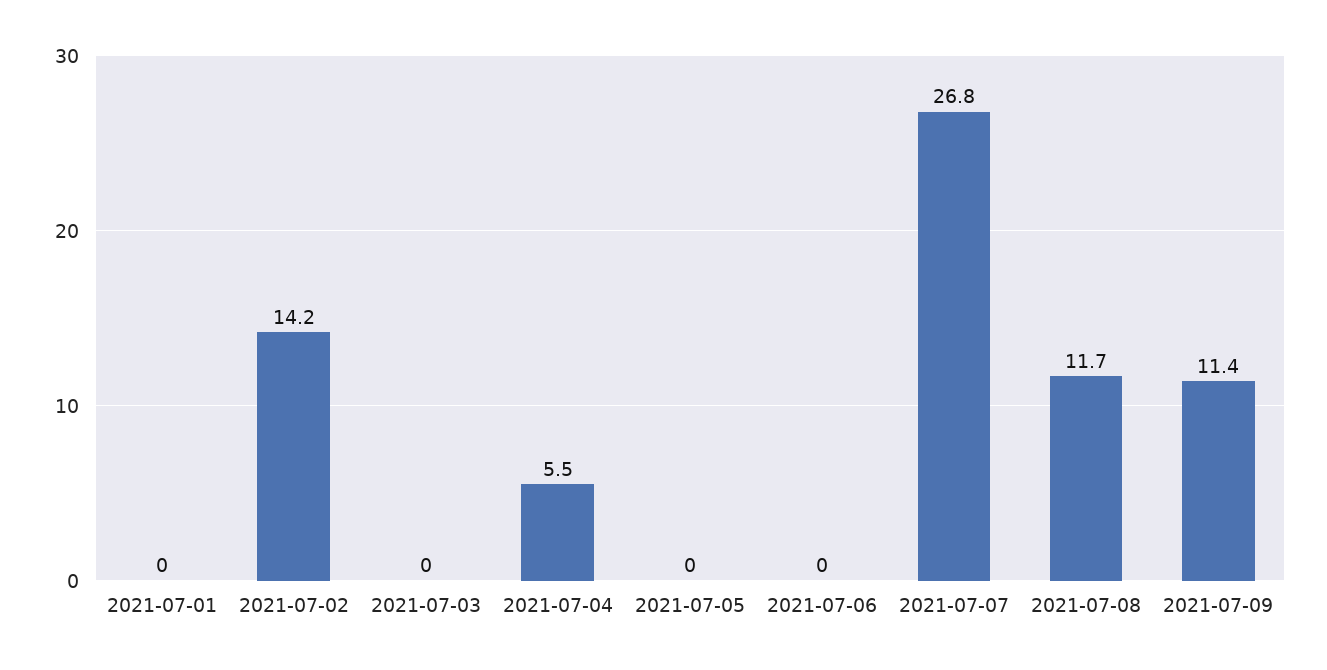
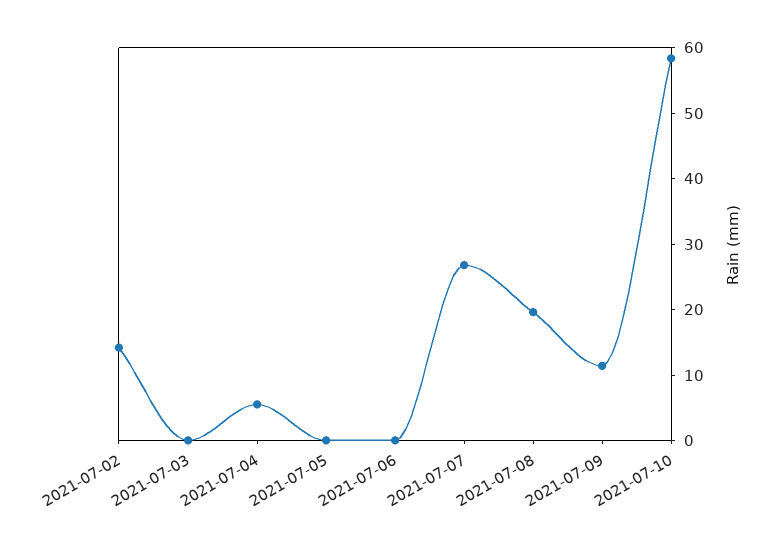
2021-07-01: 0 -> none
2021-07-08: 11.7 -> 20
2021-07-10: none -> 58

